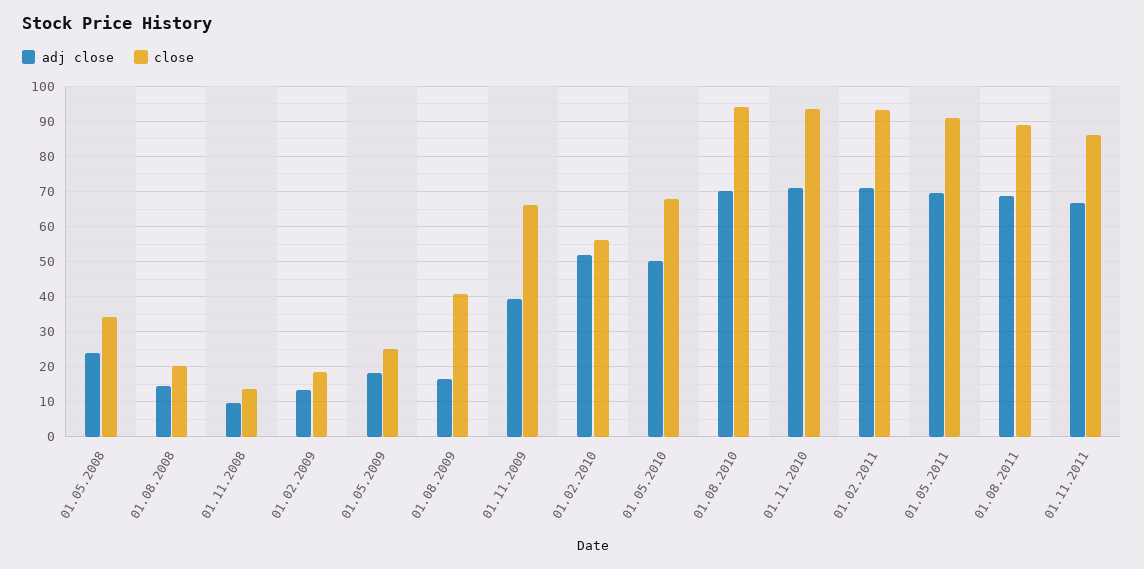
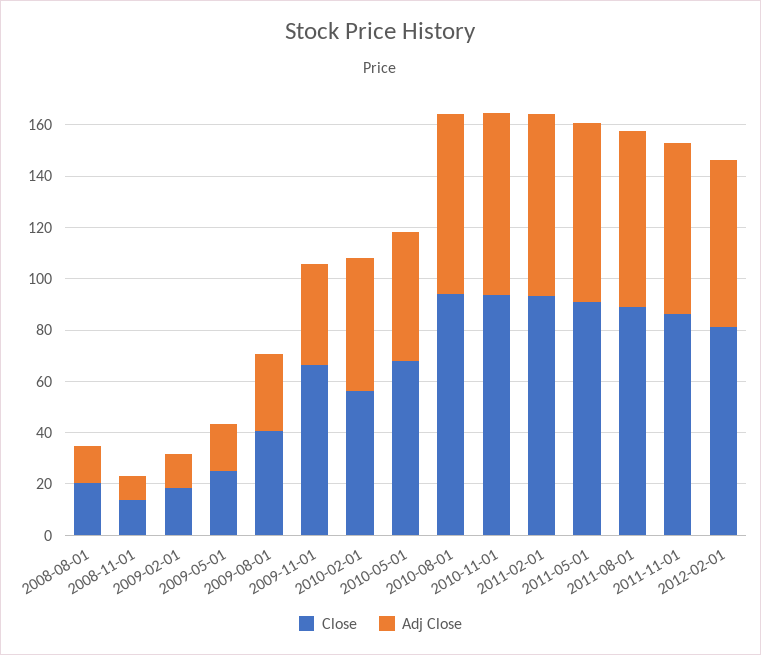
adj close, 01.05.2008: 24 -> none
close, 01.05.2008: 34 -> none
adj close, 01.08.2009: 16 -> 30
close, 2012-02-01: none -> 80
adj close, 2012-02-01: none -> 65

